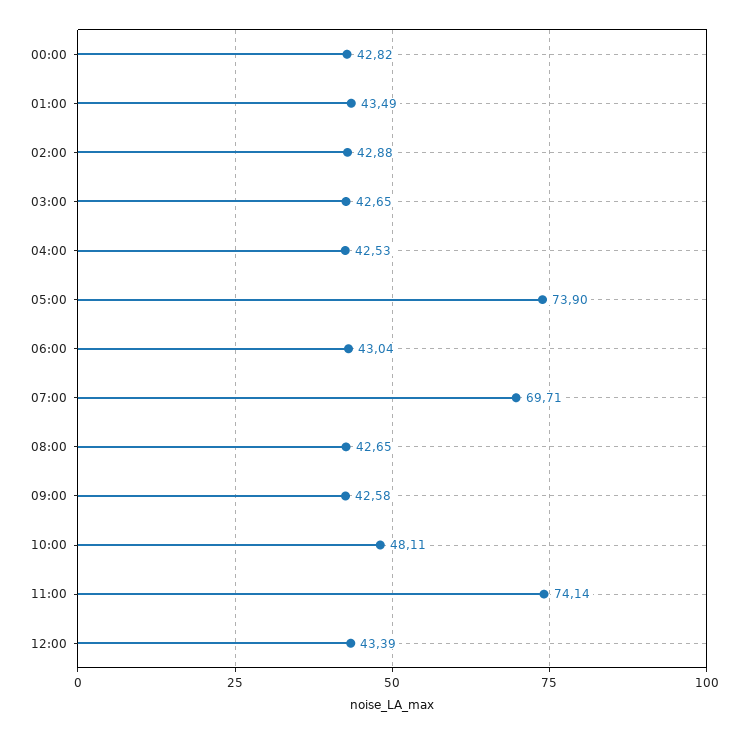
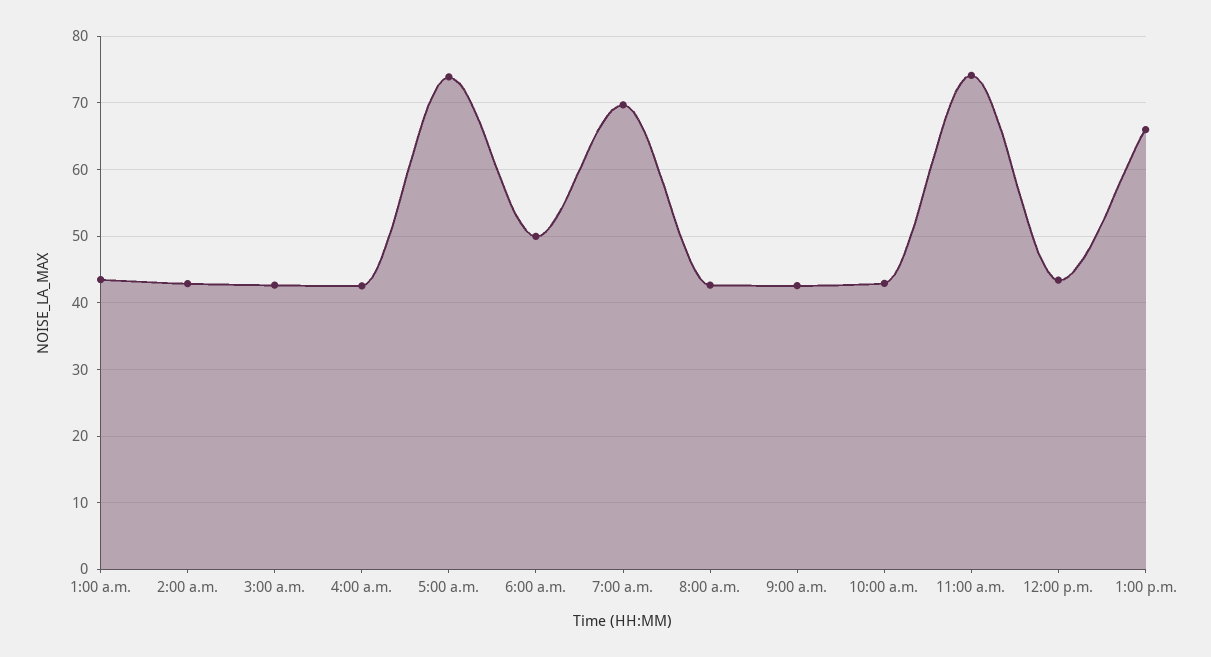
00:00: 42.82 -> none
06:00: 43.04 -> 50
10:00: 48.11 -> 43
1:00 p.m.: none -> 66

